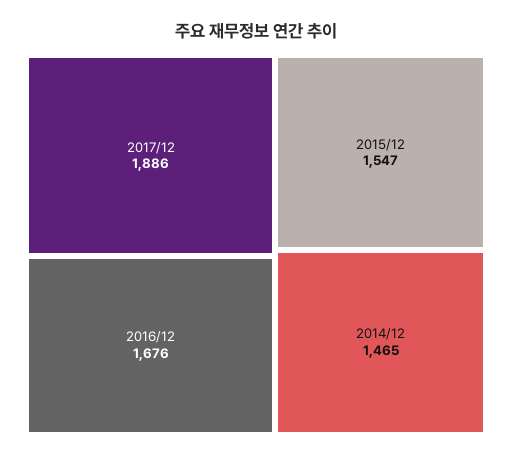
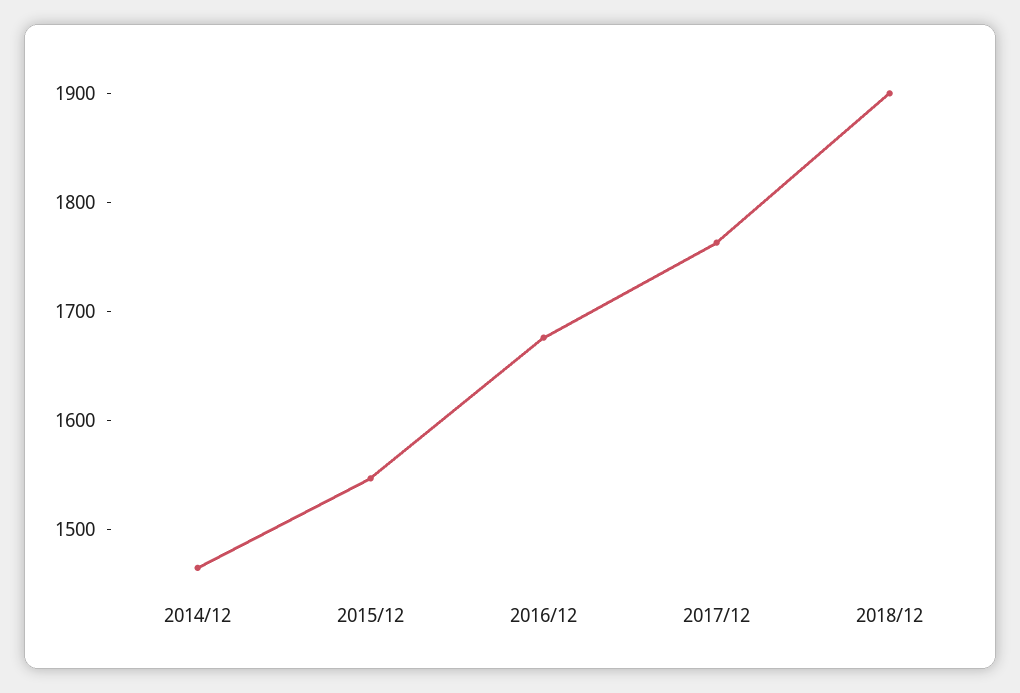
2017/12: 1886 -> 1760
2018/12: none -> 1900

